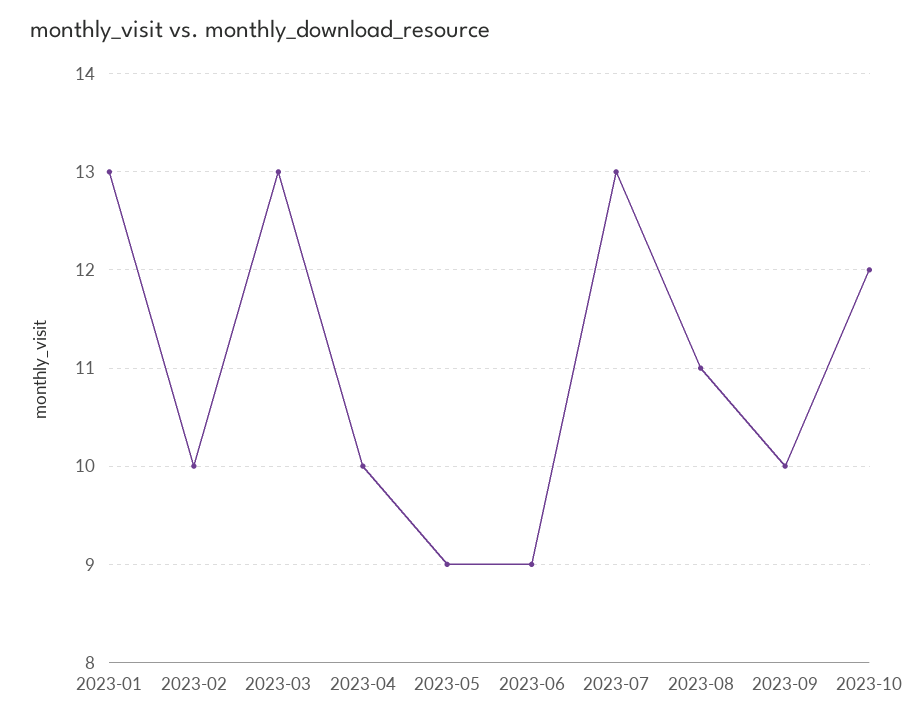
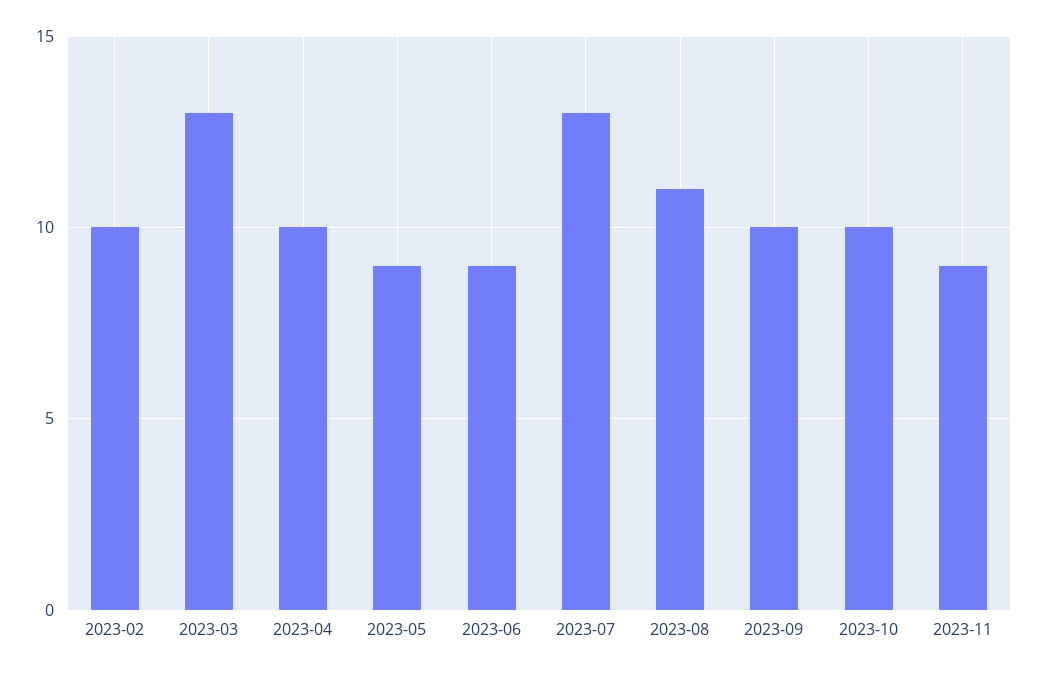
2023-01: 13 -> none
2023-10: 12 -> 10
2023-11: none -> 9

